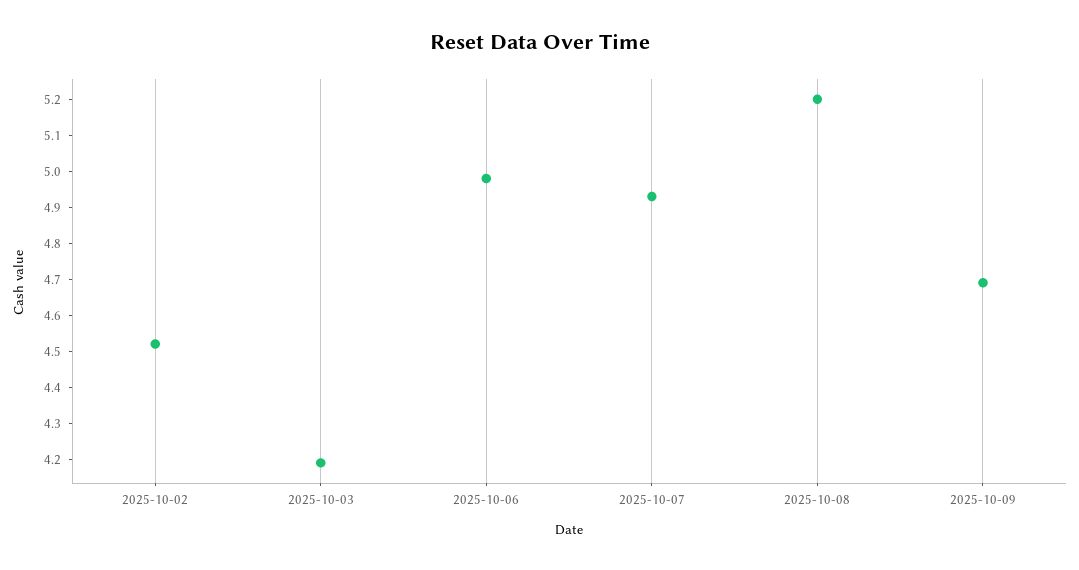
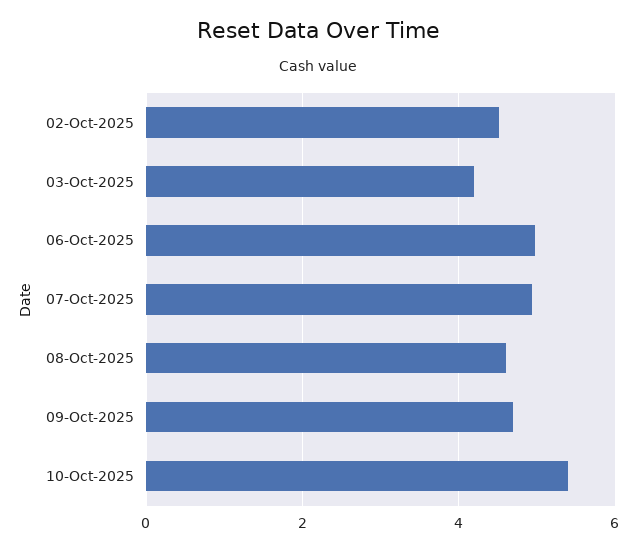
2025-10-08: 5.2 -> 4.6
10-Oct-2025: none -> 5.4

